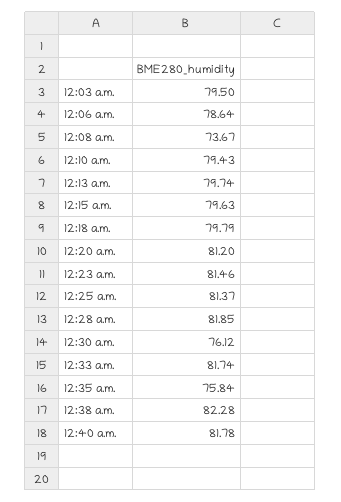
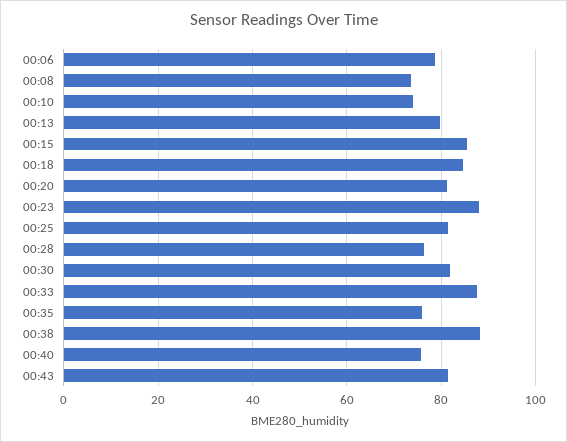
12:03 a.m.: 79.5 -> none
12:10 a.m.: 79.43 -> 74
12:15 a.m.: 79.63 -> 86
12:18 a.m.: 79.79 -> 84
12:23 a.m.: 81.46 -> 88
12:28 a.m.: 81.85 -> 76
12:30 a.m.: 76.12 -> 82
12:33 a.m.: 81.74 -> 88
12:38 a.m.: 82.28 -> 88
12:40 a.m.: 81.78 -> 76
00:43: none -> 82

